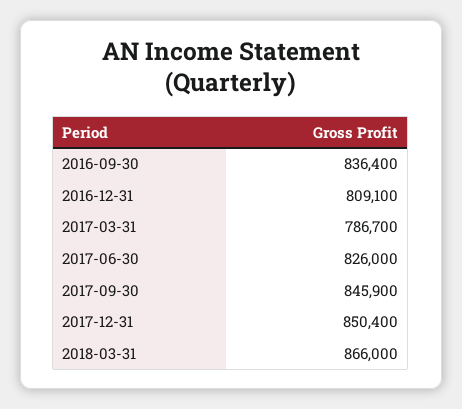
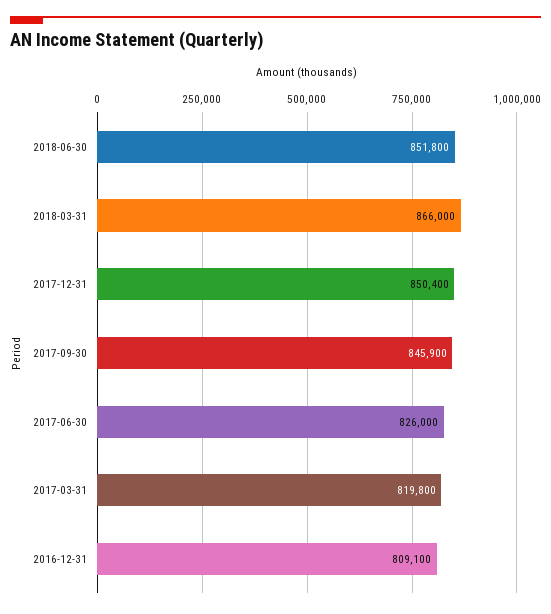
2016-09-30: 836400 -> none
2017-03-31: 786700 -> 819800
2018-06-30: none -> 851800

